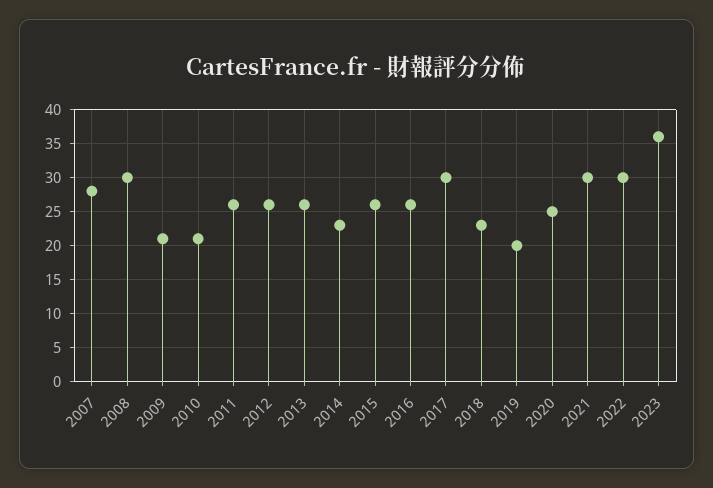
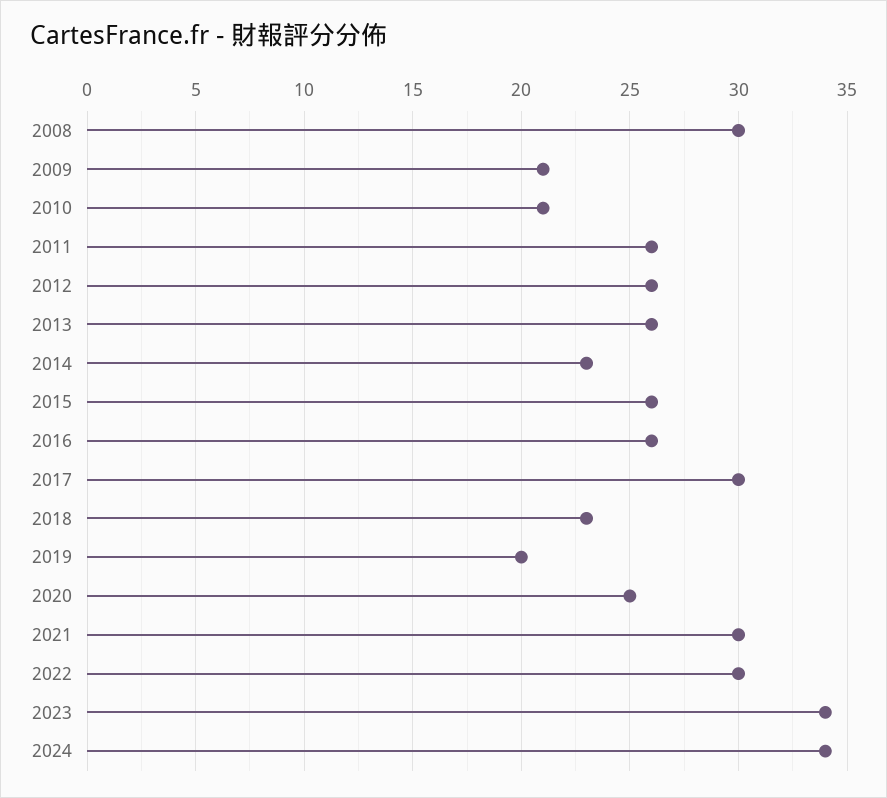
2007: 28 -> none
2023: 36 -> 34
2024: none -> 34

